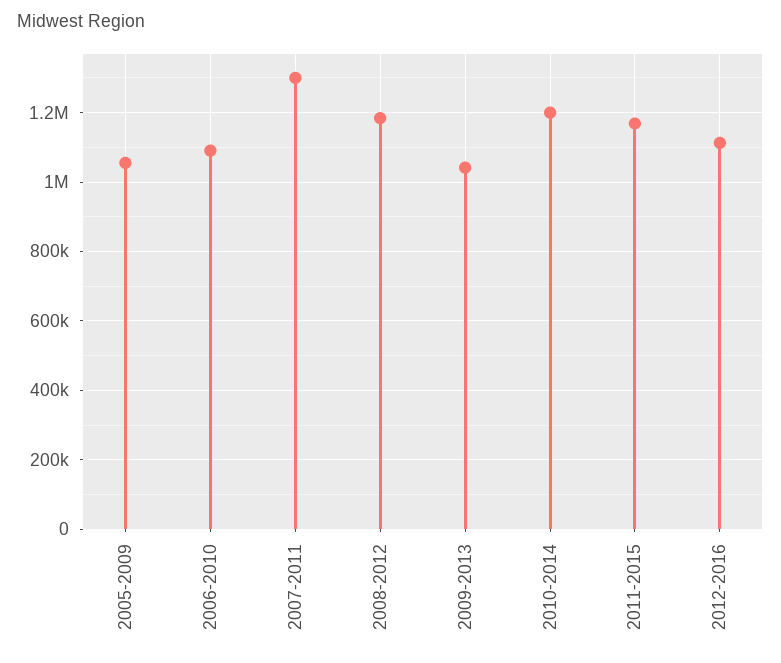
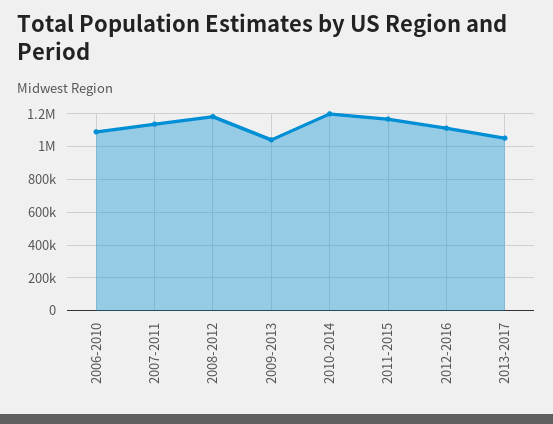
2005-2009: 1060000 -> none
2007-2011: 1300000 -> 1150000
2013-2017: none -> 1050000

